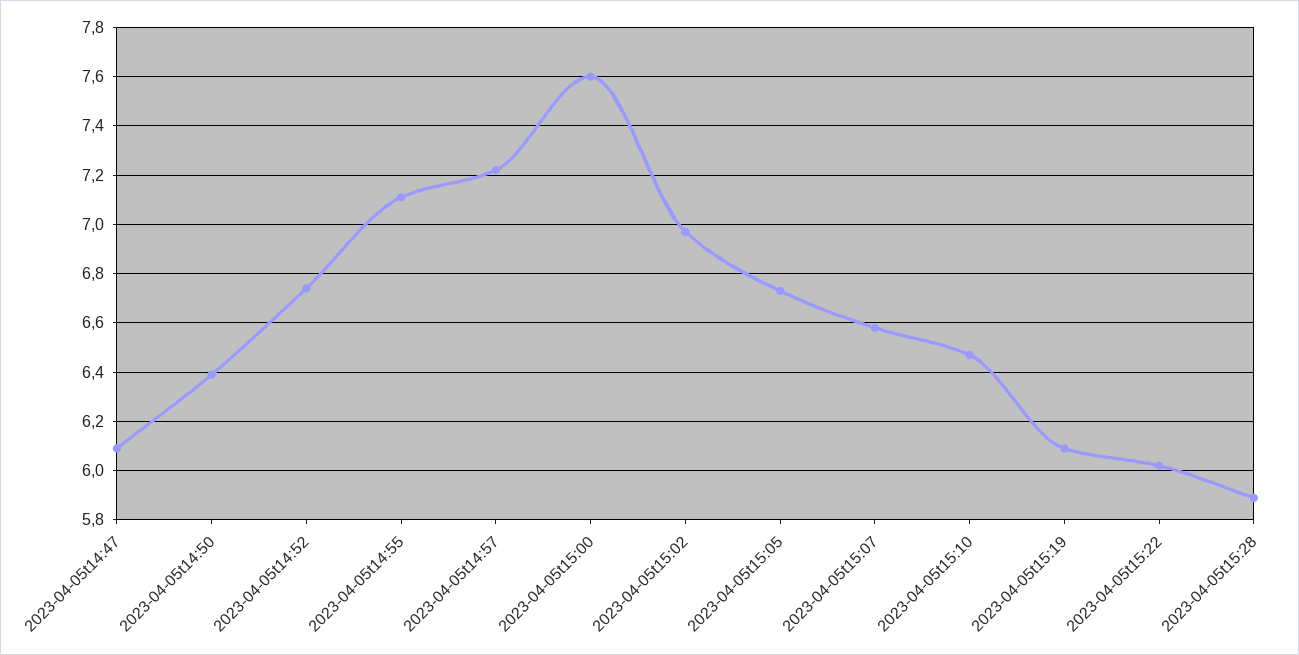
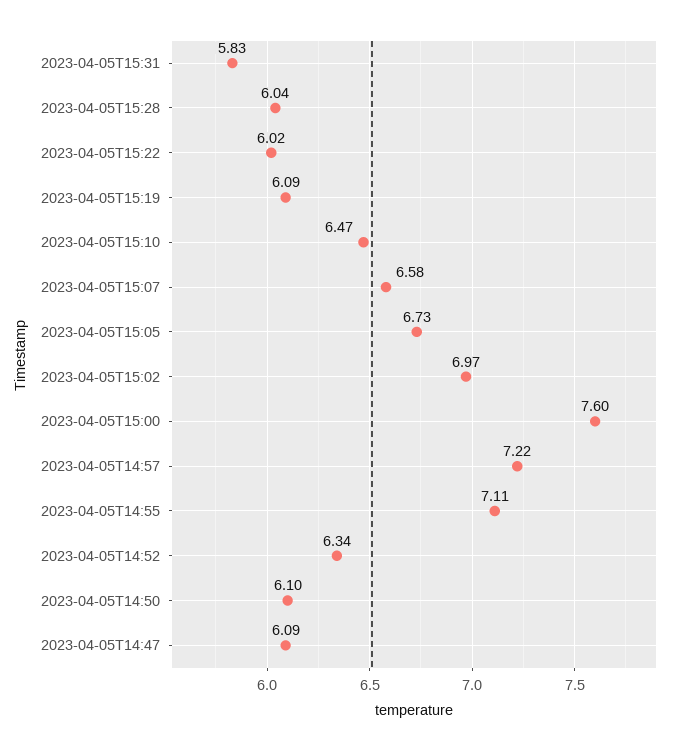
2023-04-05t14:50: 6.4 -> 6.1
2023-04-05t14:52: 6.75 -> 6.34
2023-04-05t15:28: 5.9 -> 6.04
2023-04-05T15:31: none -> 5.83

